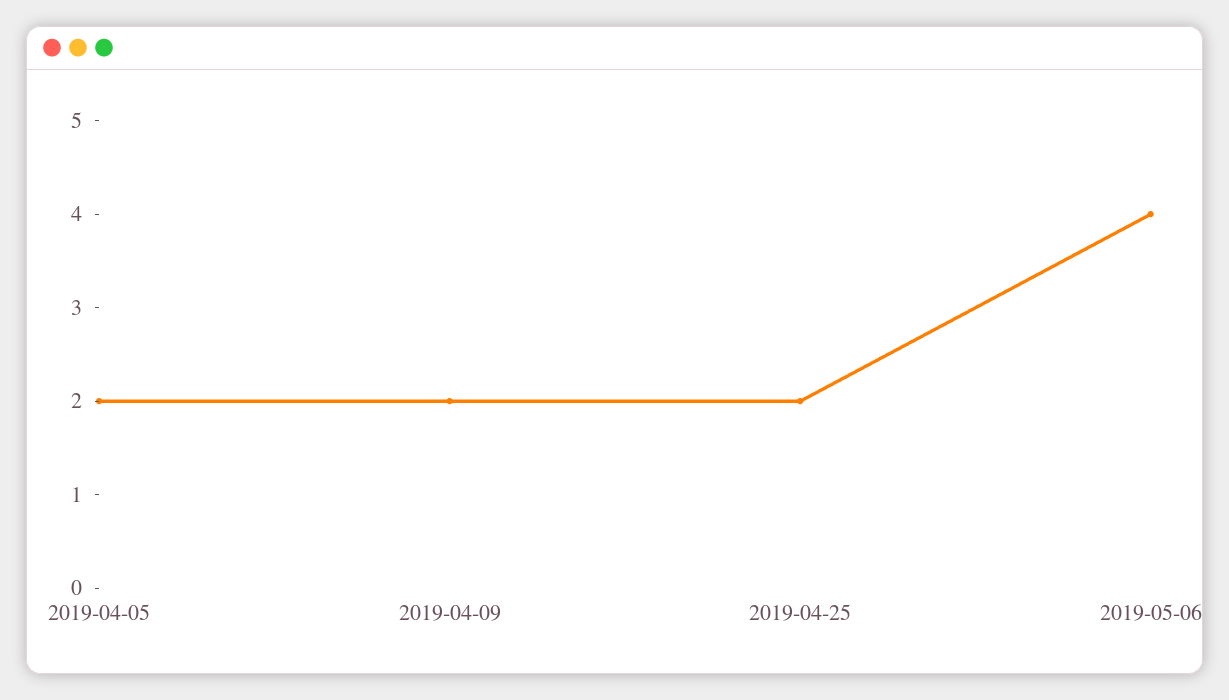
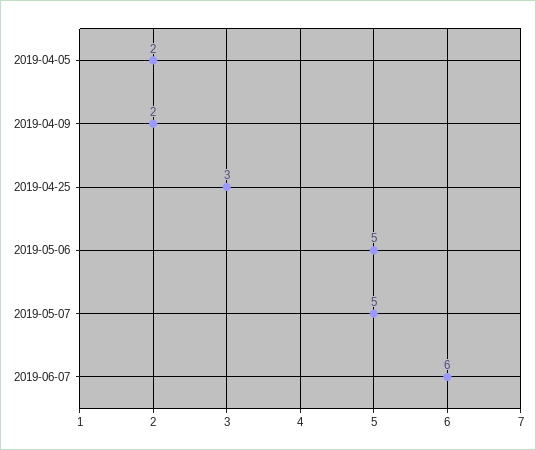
2019-04-25: 2 -> 3
2019-05-06: 4 -> 5
2019-05-07: none -> 5
2019-06-07: none -> 6

